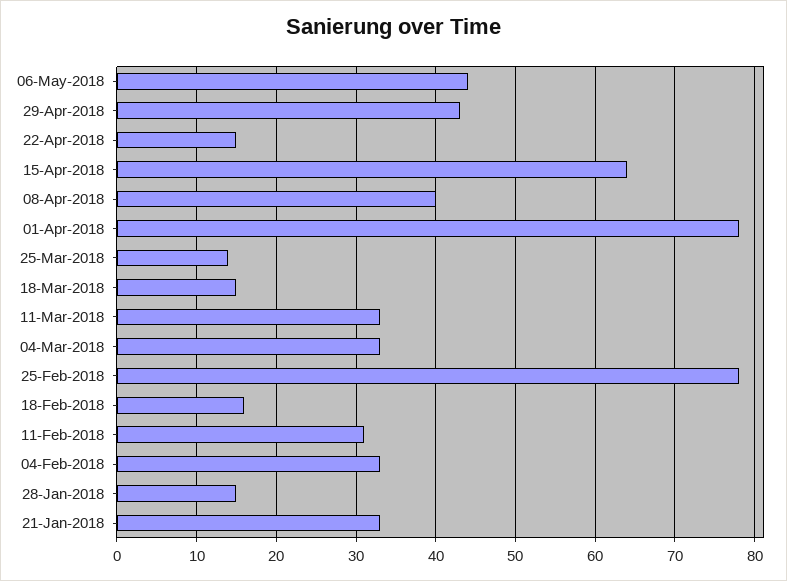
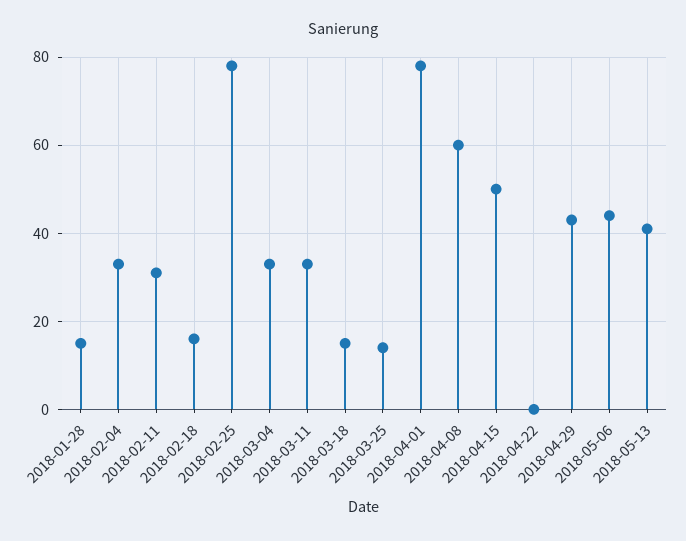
22-Apr-2018: 15 -> 0
15-Apr-2018: 64 -> 50
08-Apr-2018: 40 -> 60
21-Jan-2018: 33 -> none
2018-05-13: none -> 40

